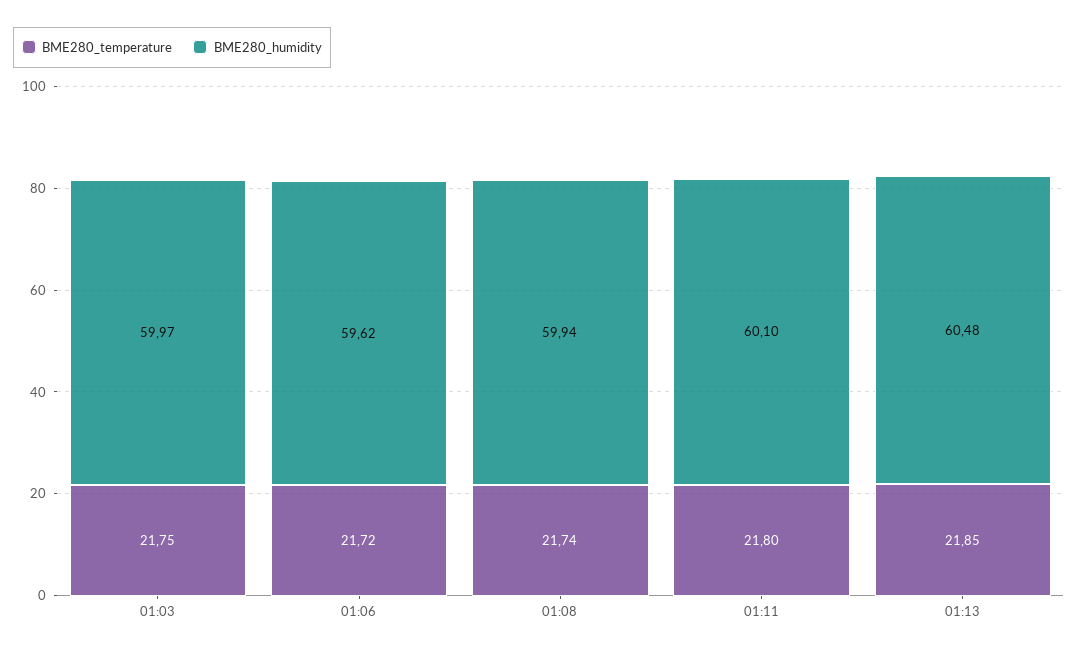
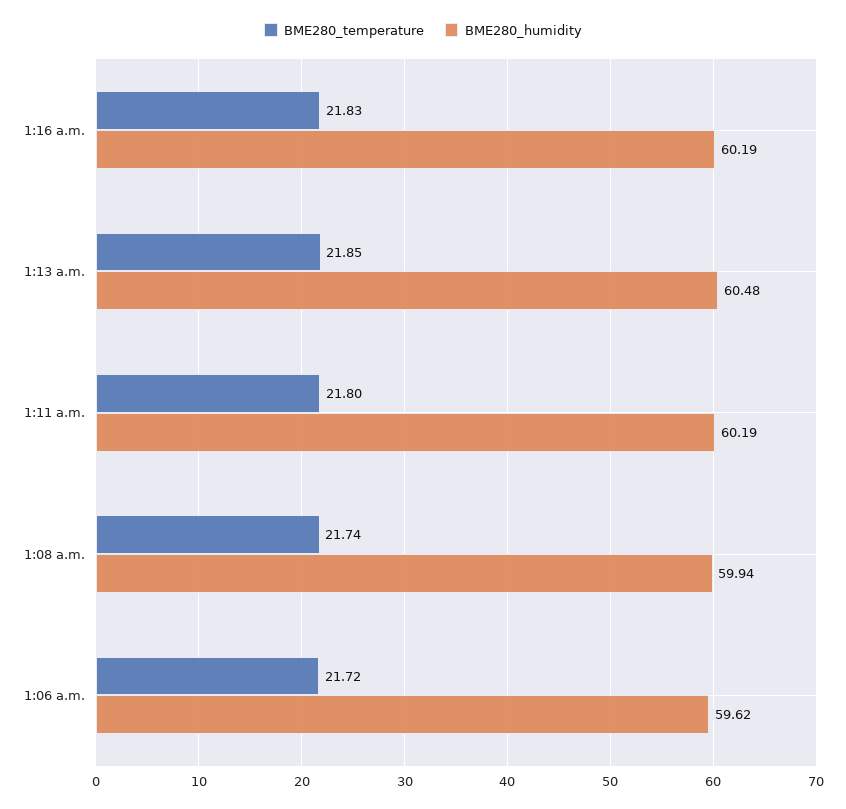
BME280_temperature, 01:03: 21.75 -> none
BME280_humidity, 01:03: 59.97 -> none
BME280_humidity, 01:11: 60.1 -> 60.19
BME280_temperature, 1:16 a.m.: none -> 21.83
BME280_humidity, 1:16 a.m.: none -> 60.19

